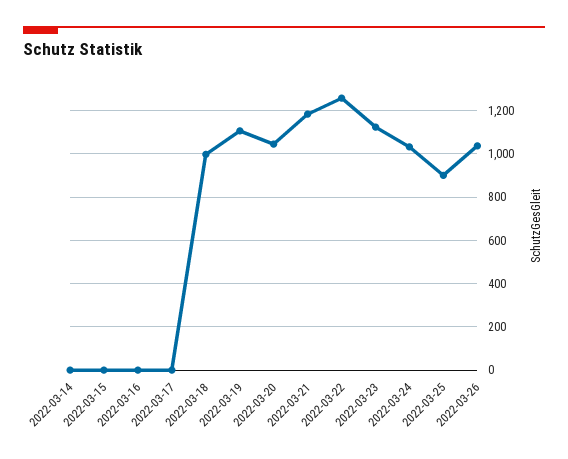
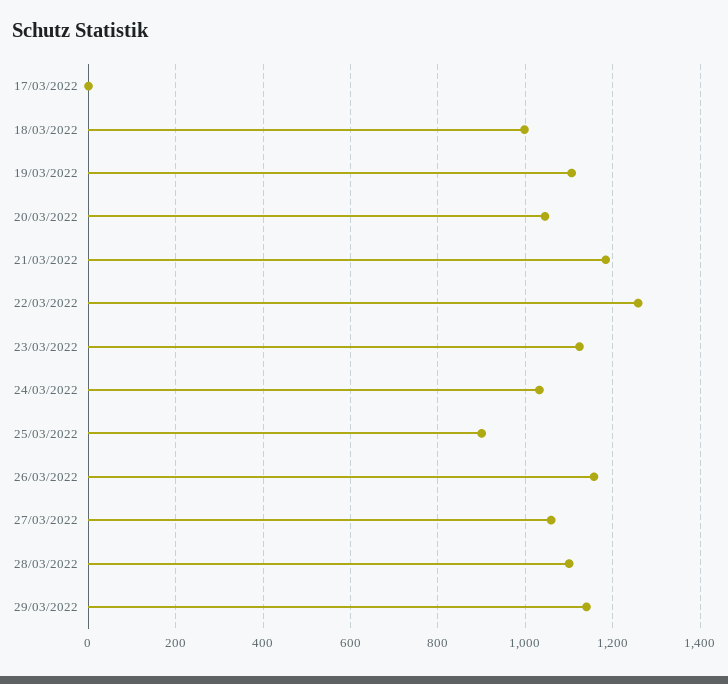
2022-03-14: 0 -> none
2022-03-15: 0 -> none
2022-03-16: 0 -> none
2022-03-26: 1050 -> 1160
27/03/2022: none -> 1060
28/03/2022: none -> 1100
29/03/2022: none -> 1140

